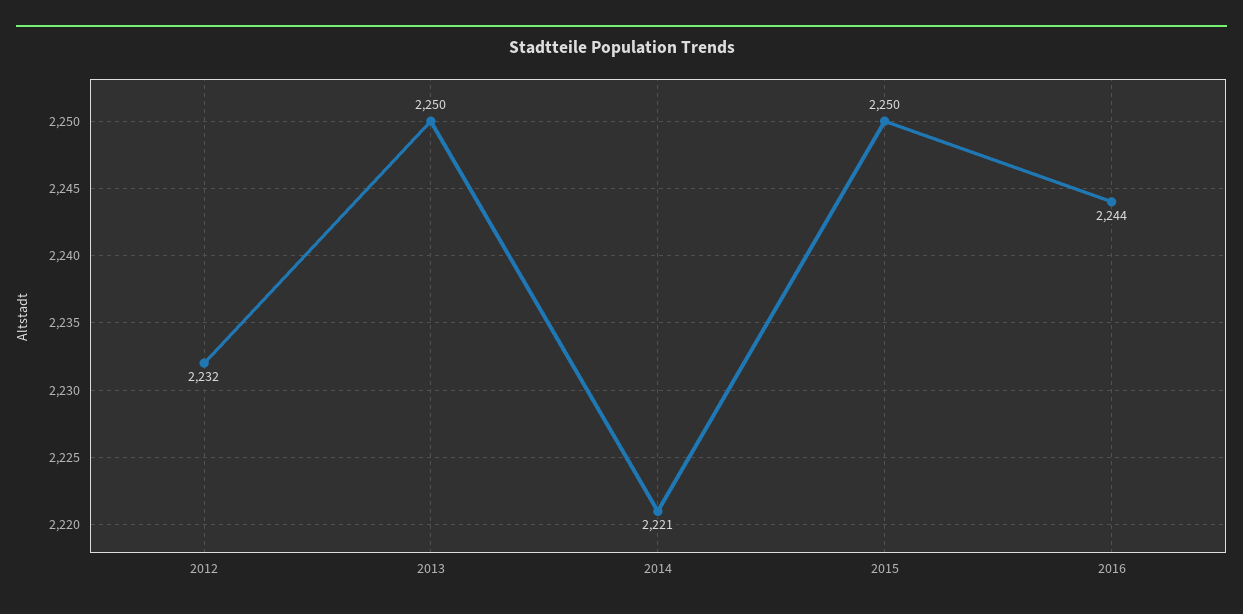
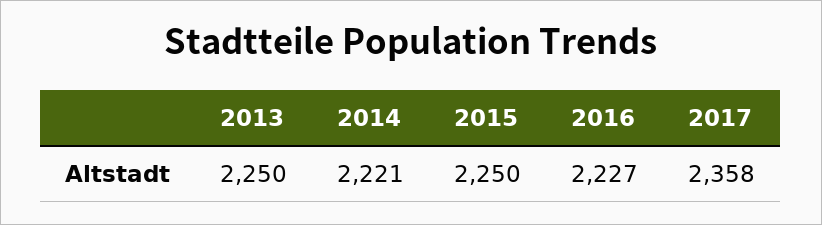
2012: 2232 -> none
2016: 2244 -> 2227
2017: none -> 2358

